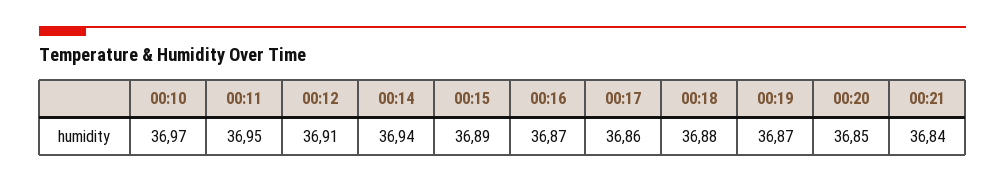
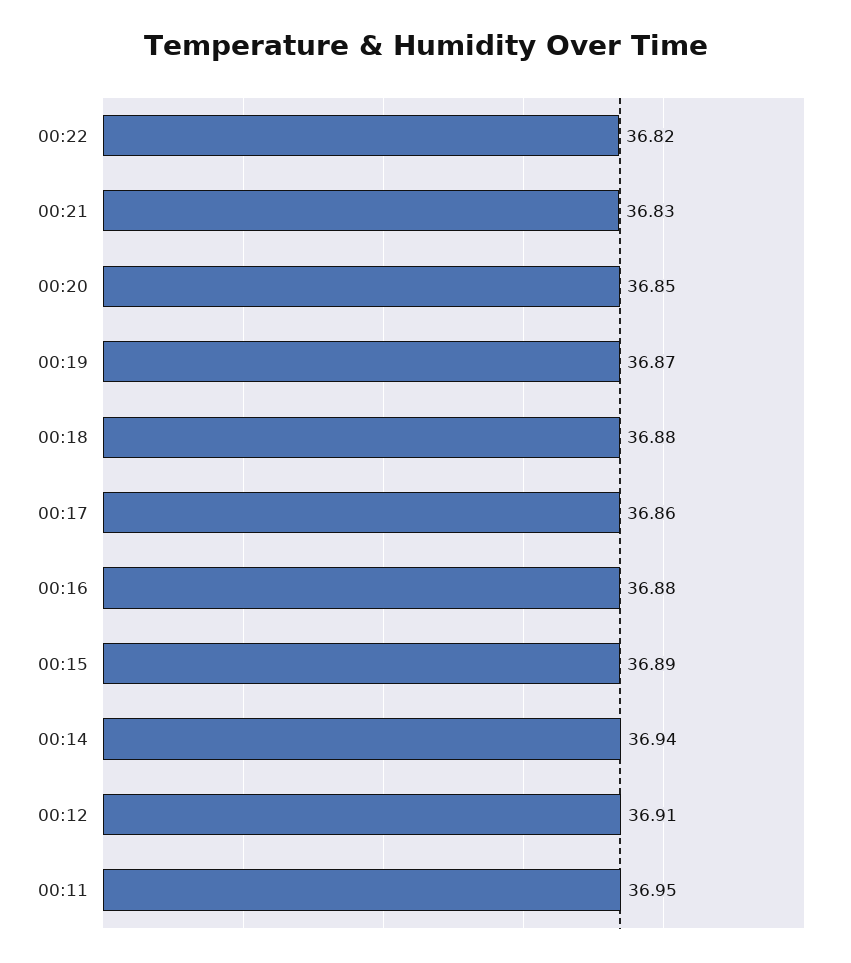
00:10: 36.97 -> none
00:16: 36.87 -> 36.88
00:21: 36.84 -> 36.83
00:22: none -> 36.82

